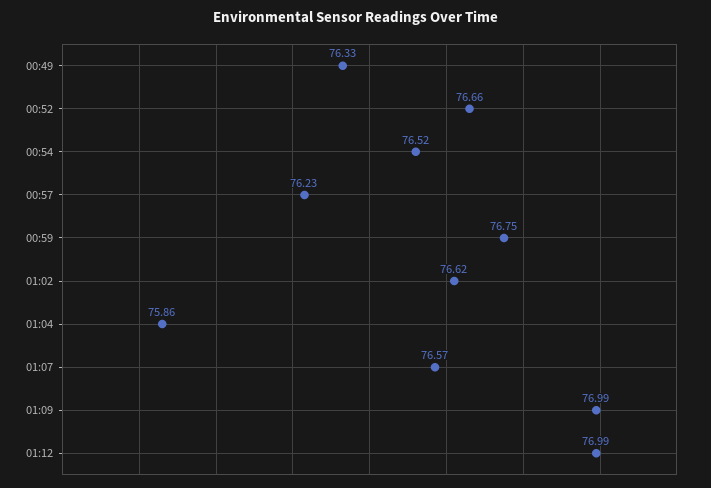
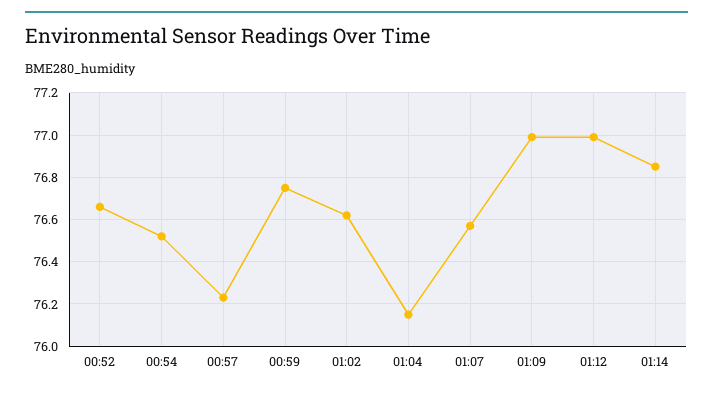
00:49: 76.33 -> none
01:04: 75.86 -> 76.15
01:14: none -> 76.85

